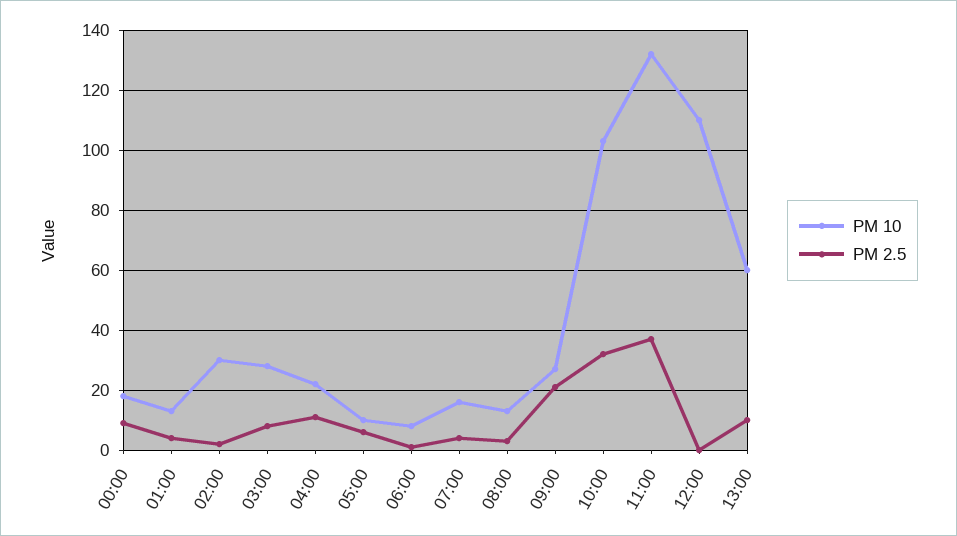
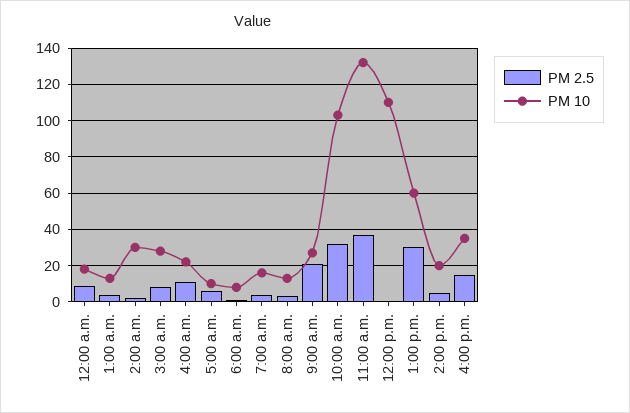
PM 2.5, 13:00: 10 -> 30
PM 2.5, 2:00 p.m.: none -> 5
PM 10, 2:00 p.m.: none -> 20
PM 2.5, 4:00 p.m.: none -> 15
PM 10, 4:00 p.m.: none -> 35

